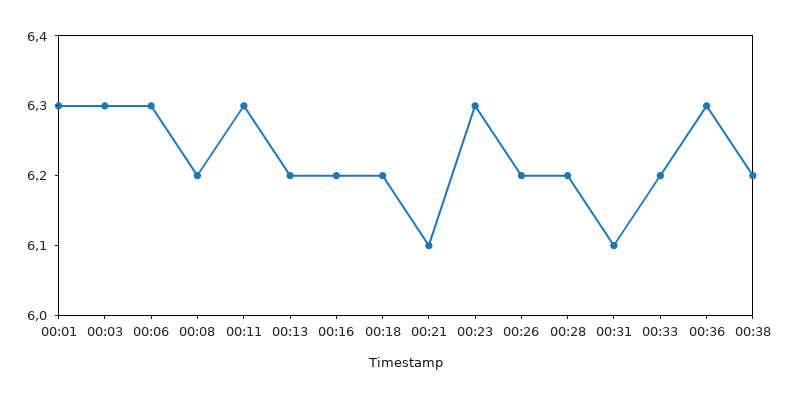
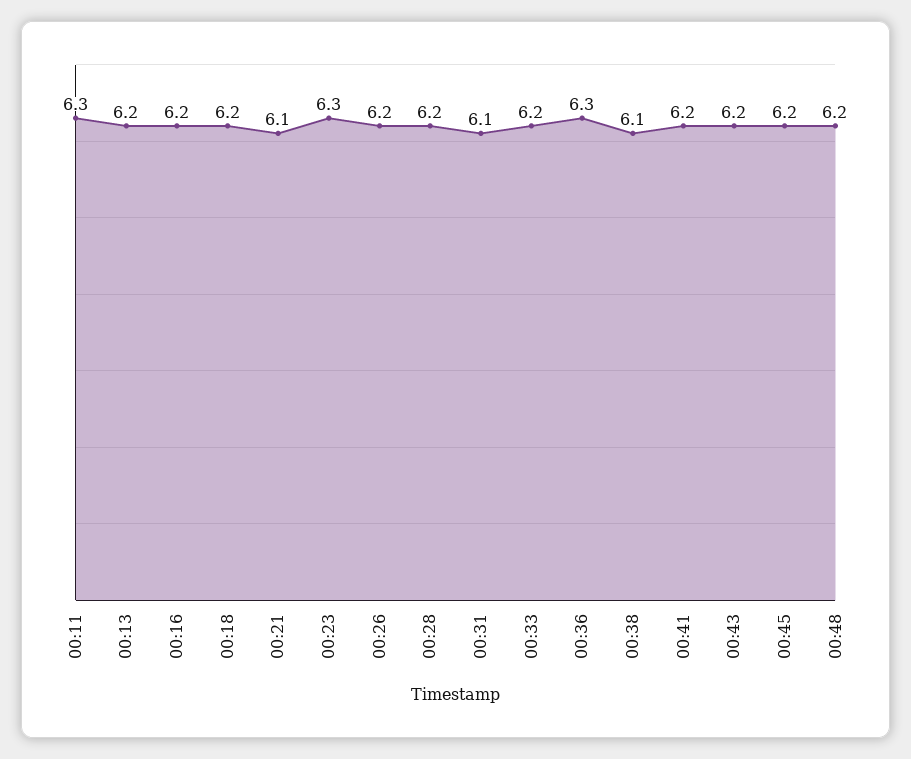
00:01: 6.3 -> none
00:03: 6.3 -> none
00:06: 6.3 -> none
00:08: 6.2 -> none
00:38: 6.2 -> 6.1
00:41: none -> 6.2
00:43: none -> 6.2
00:45: none -> 6.2
00:48: none -> 6.2

